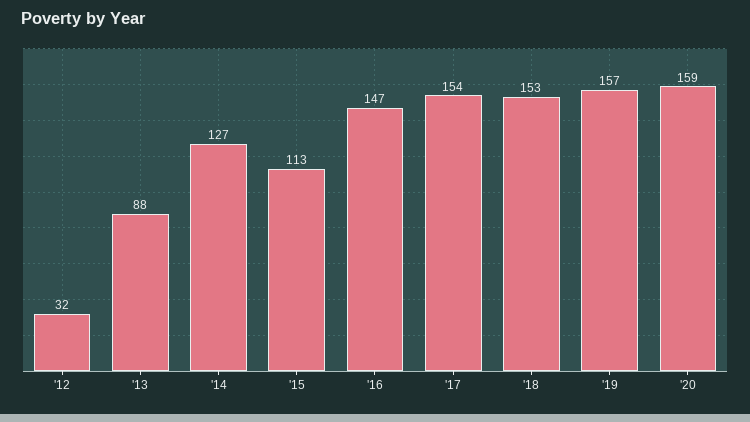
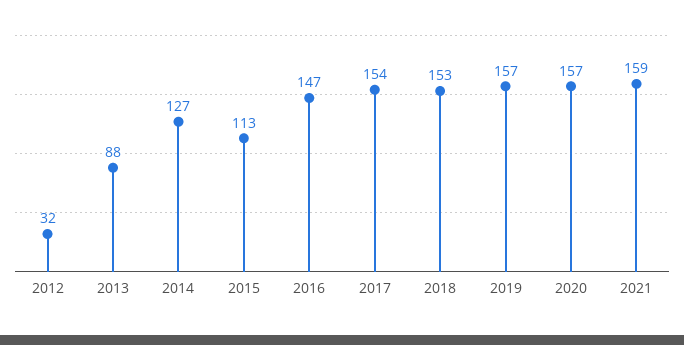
'20: 159 -> 157
2021: none -> 159

